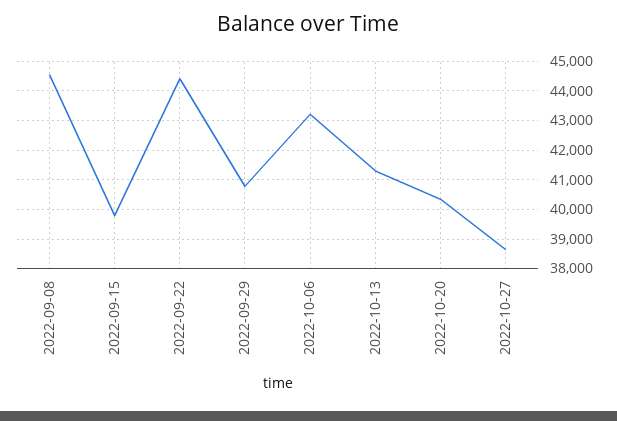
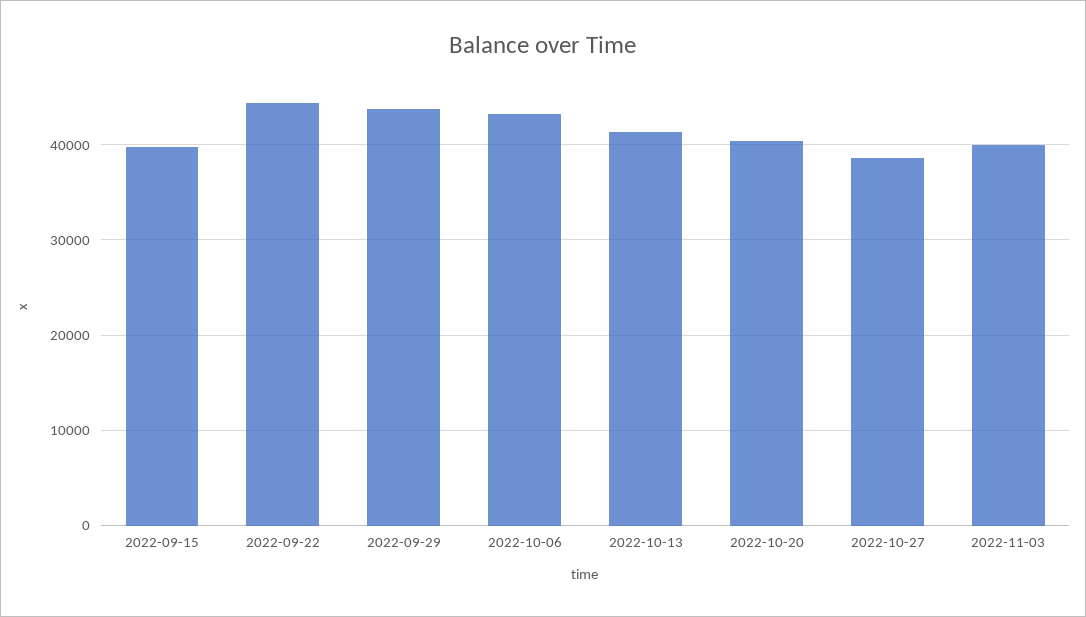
2022-09-08: 44500 -> none
2022-09-29: 40750 -> 44000
2022-11-03: none -> 40000

